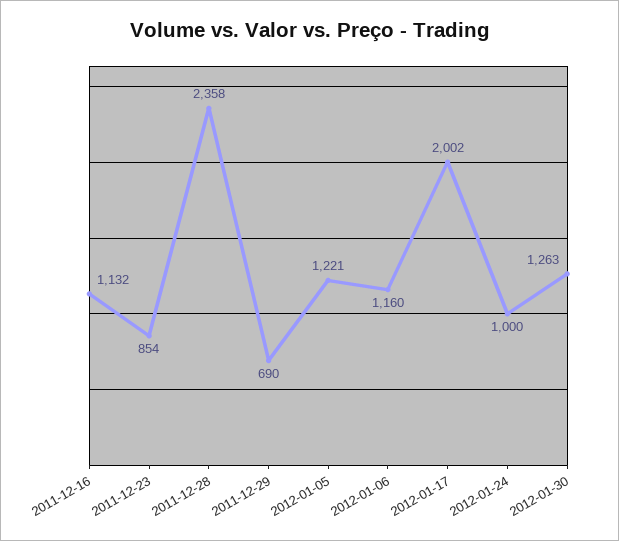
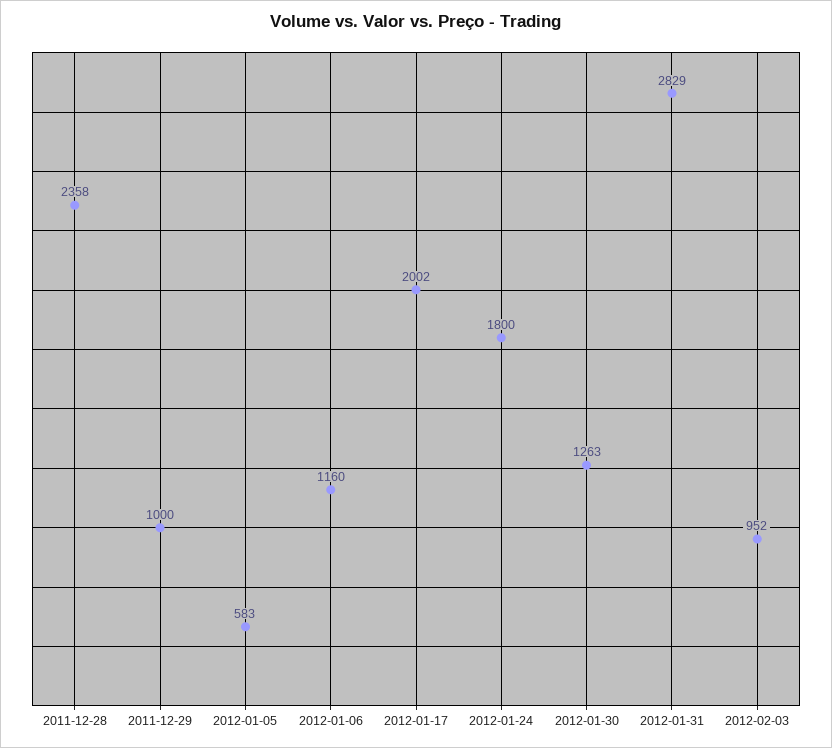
2011-12-16: 1132 -> none
2011-12-23: 854 -> none
2011-12-29: 690 -> 1000
2012-01-05: 1221 -> 583
2012-01-24: 1000 -> 1800
2012-01-31: none -> 2829
2012-02-03: none -> 952

